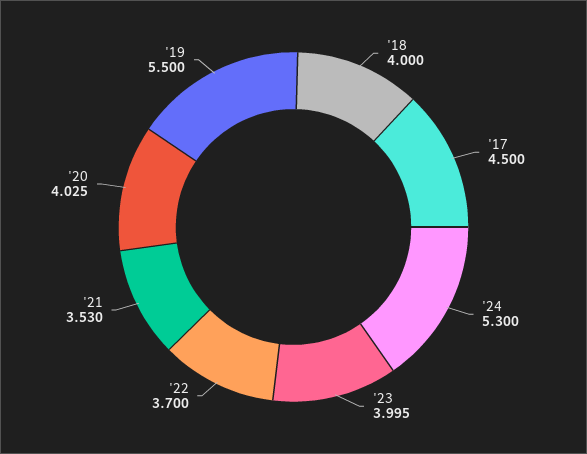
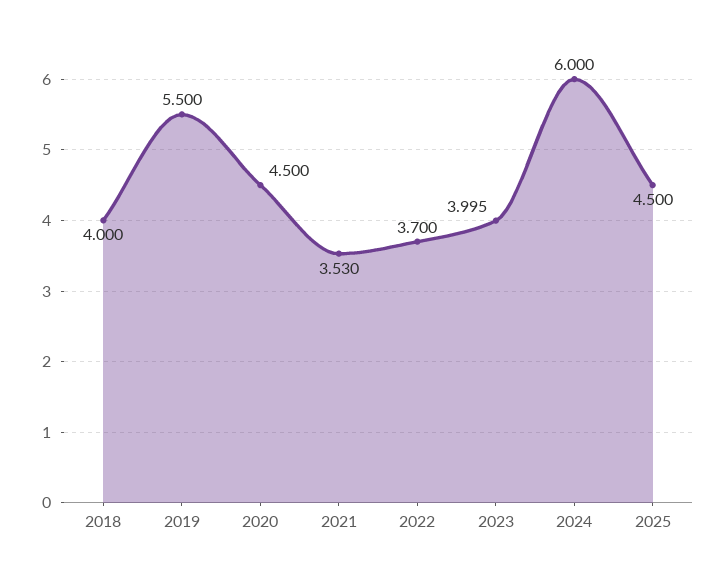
'17: 4.5 -> none
'24: 5.3 -> 6
'20: 4.025 -> 4.5
2025: none -> 4.5

